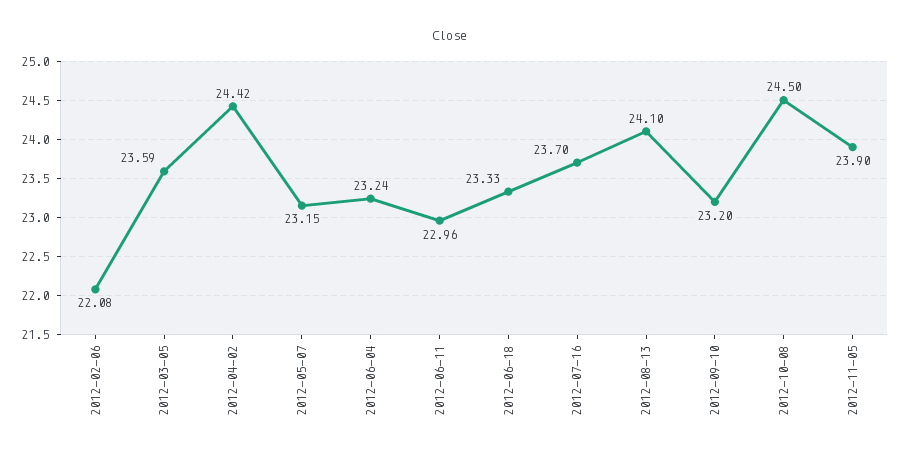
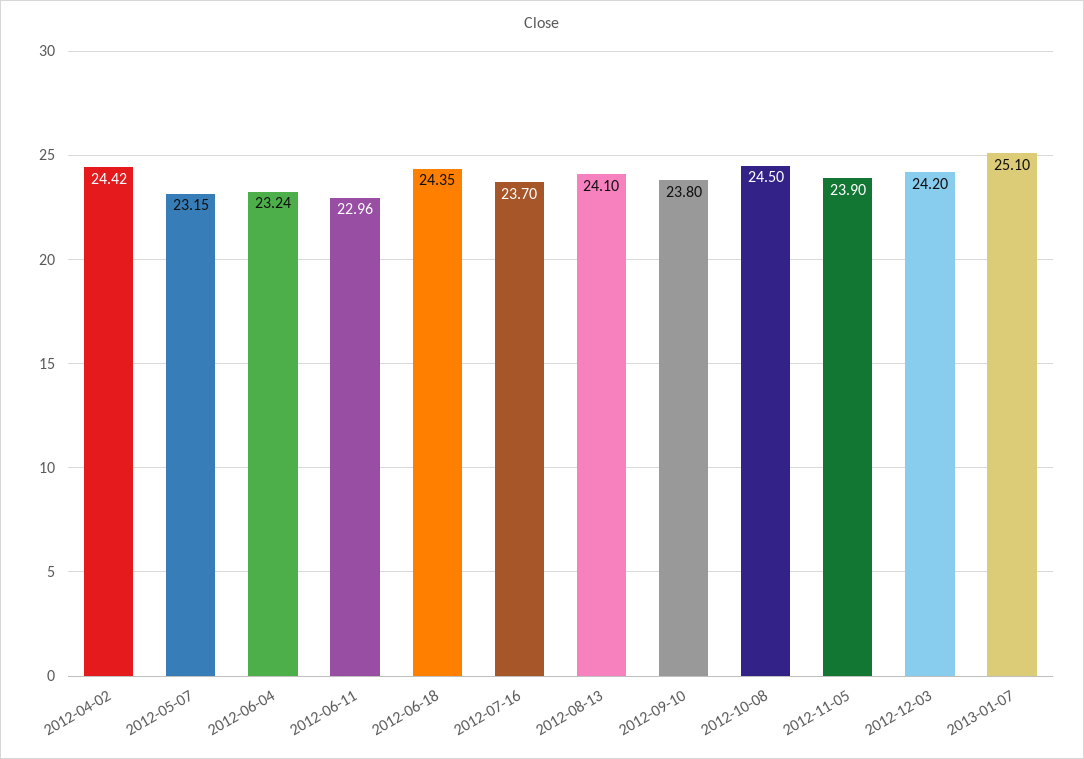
2012-02-06: 22.08 -> none
2012-03-05: 23.59 -> none
2012-06-18: 23.33 -> 24.35
2012-09-10: 23.2 -> 23.8
2012-12-03: none -> 24.2
2013-01-07: none -> 25.1

